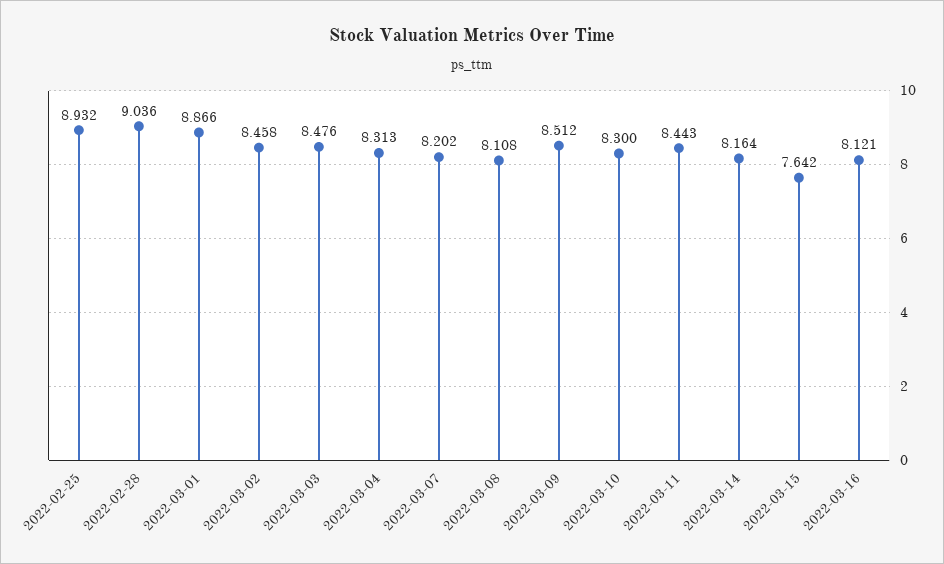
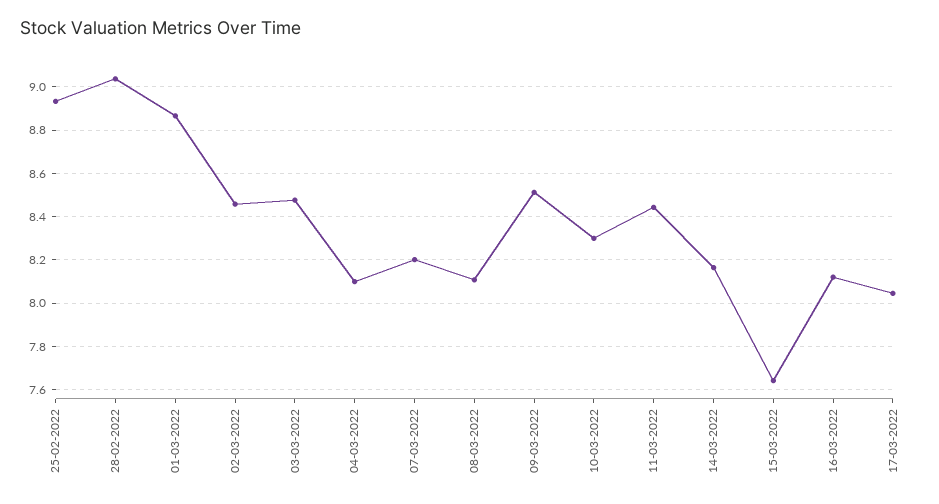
2022-03-04: 8.313 -> 8.1
17-03-2022: none -> 8.05

